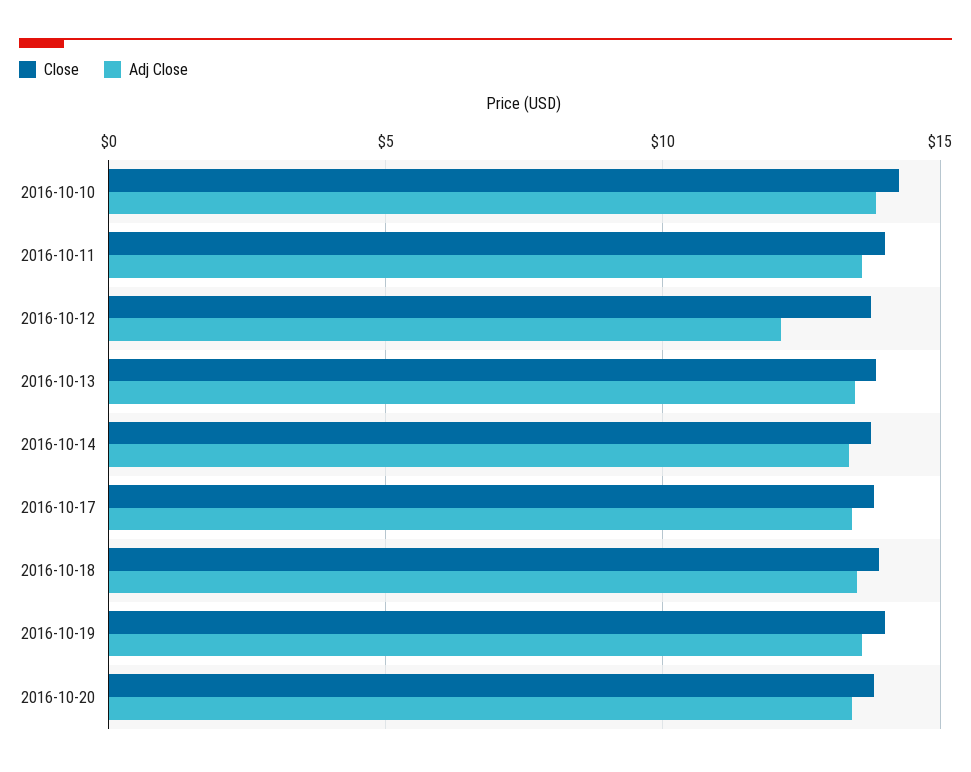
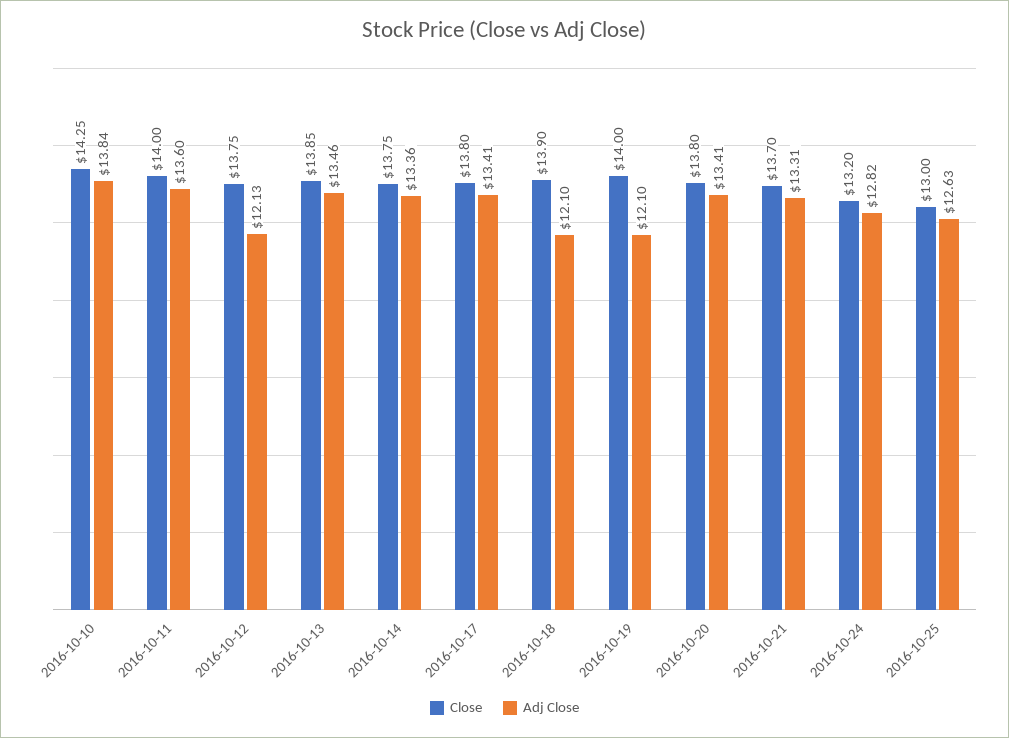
Adj Close, 2016-10-18: 13.5 -> 12.1
Adj Close, 2016-10-19: 13.5 -> 12.1
Close, 2016-10-21: none -> 13.7
Adj Close, 2016-10-21: none -> 13.31
Close, 2016-10-24: none -> 13.2
Adj Close, 2016-10-24: none -> 12.82
Close, 2016-10-25: none -> 13
Adj Close, 2016-10-25: none -> 12.63

